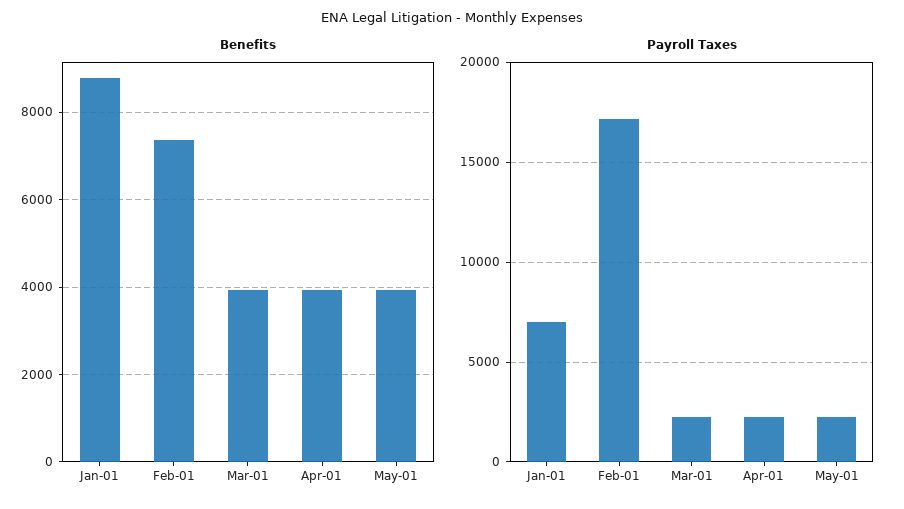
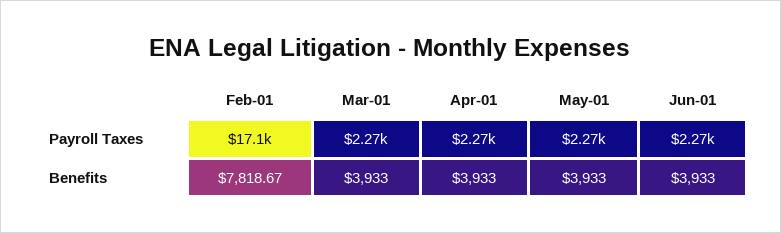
Benefits, Jan-01: 8800 -> none
Benefits, Feb-01: 7400 -> 7818.67
Payroll Taxes, Jan-01: 7000 -> none
Payroll Taxes, Jun-01: none -> 2270
Benefits, Jun-01: none -> 3933

